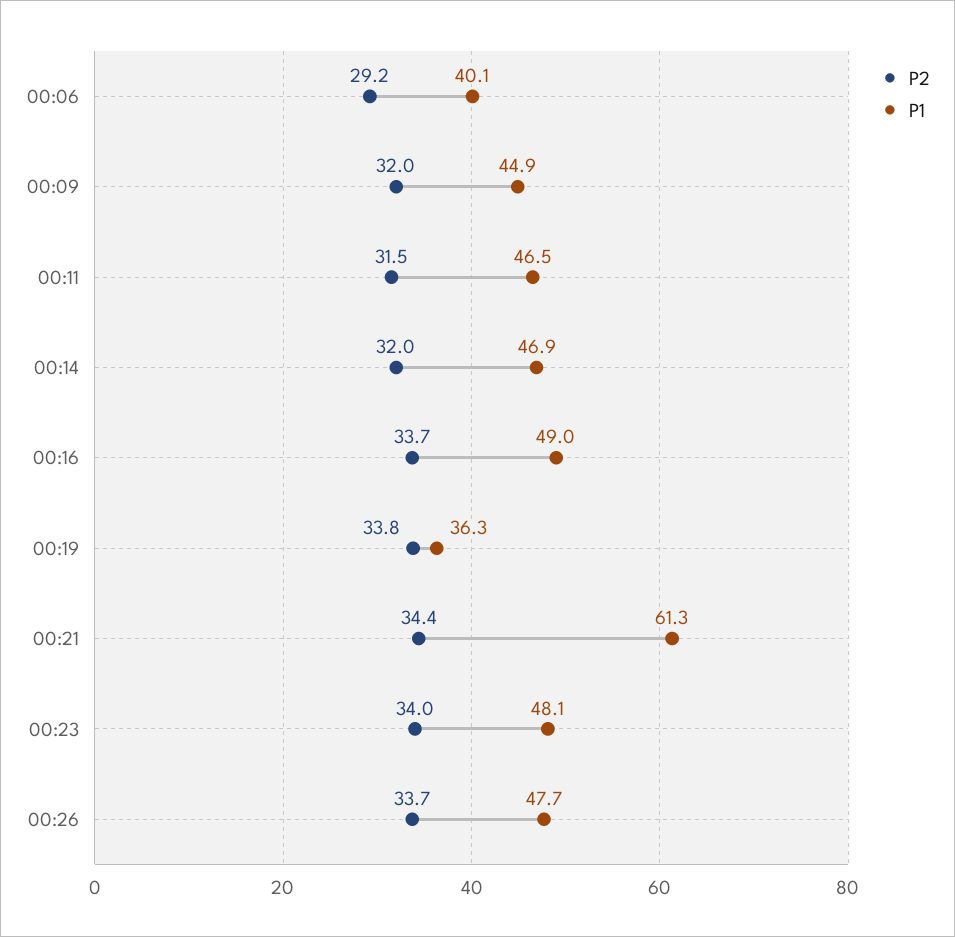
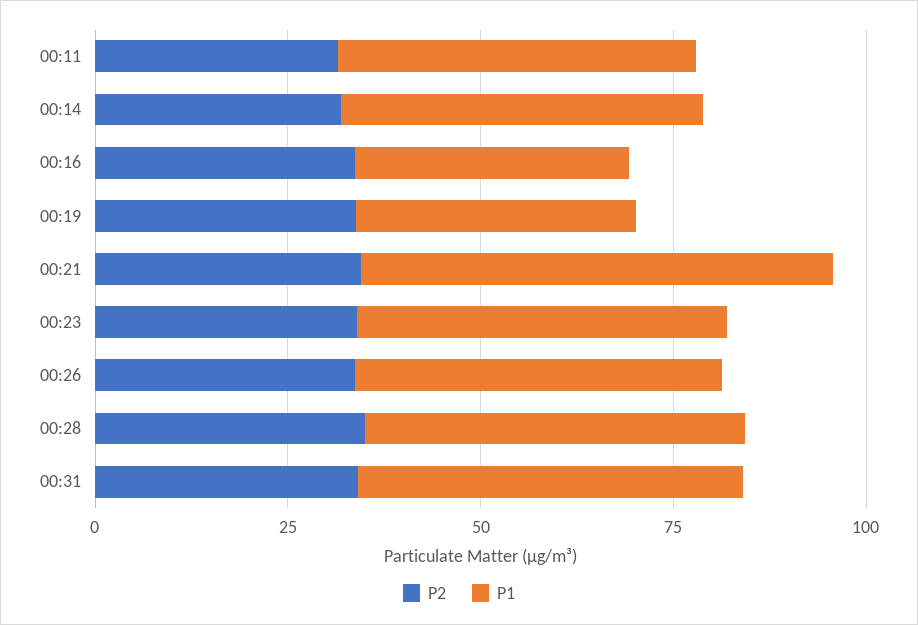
P2, 00:06: 29.2 -> none
P1, 00:06: 40.1 -> none
P2, 00:09: 32 -> none
P1, 00:09: 44.9 -> none
P1, 00:16: 49 -> 35
P2, 00:28: none -> 35
P1, 00:28: none -> 50
P2, 00:31: none -> 35
P1, 00:31: none -> 50

